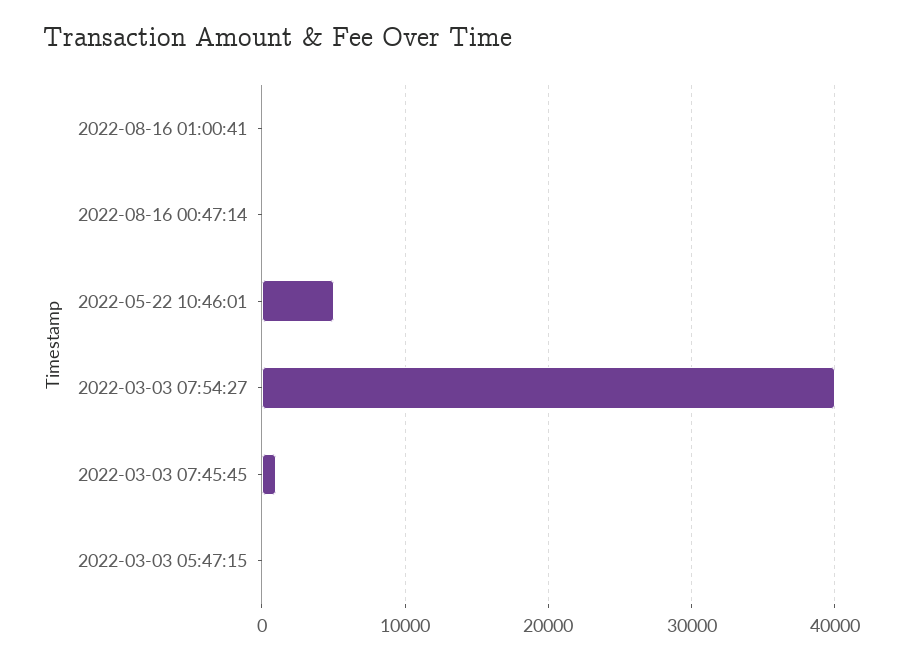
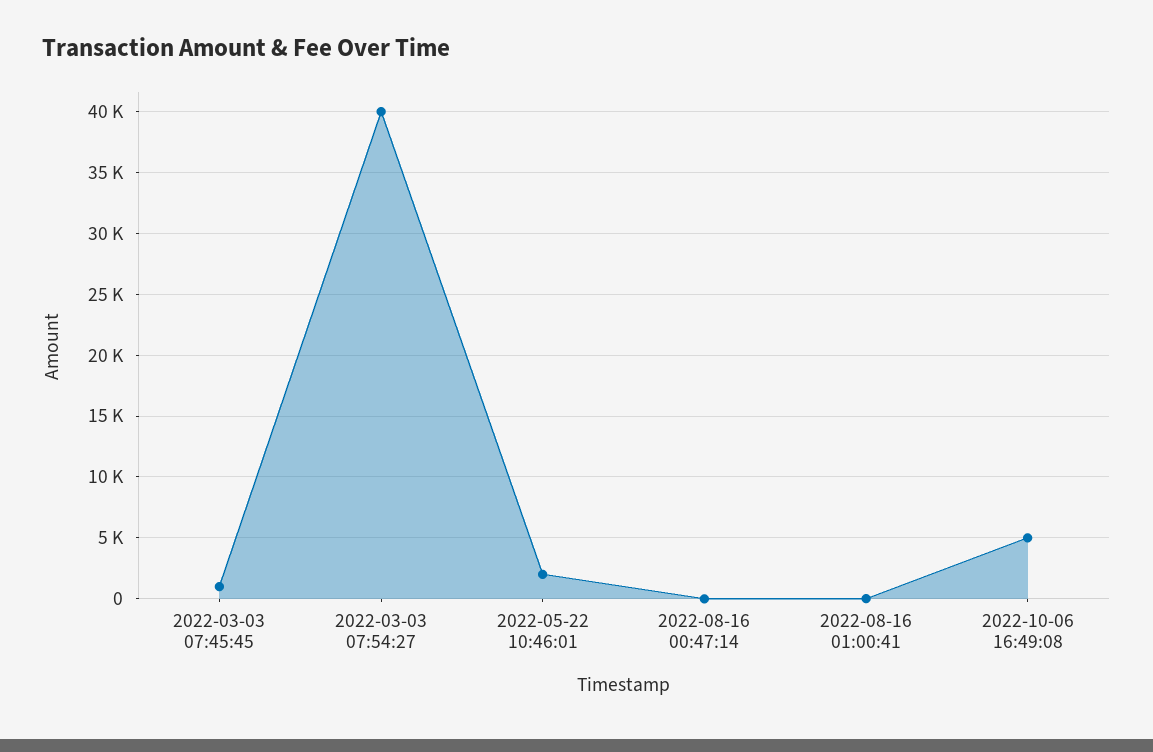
2022-05-22 10:46:01: 5000 -> 2000
2022-03-03 05:47:15: 0 -> none
2022-10-06 16:49:08: none -> 5000

